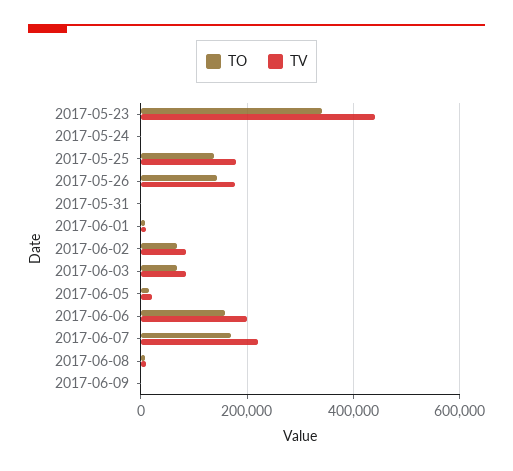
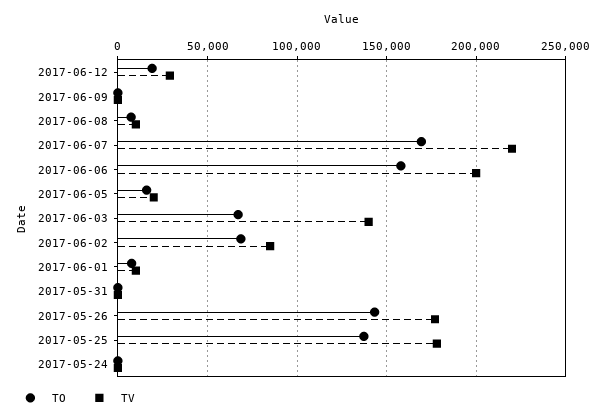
TO, 2017-05-23: 340000 -> none
TV, 2017-05-23: 440000 -> none
TV, 2017-06-03: 80000 -> 140000
TO, 2017-06-12: none -> 20000
TV, 2017-06-12: none -> 30000

